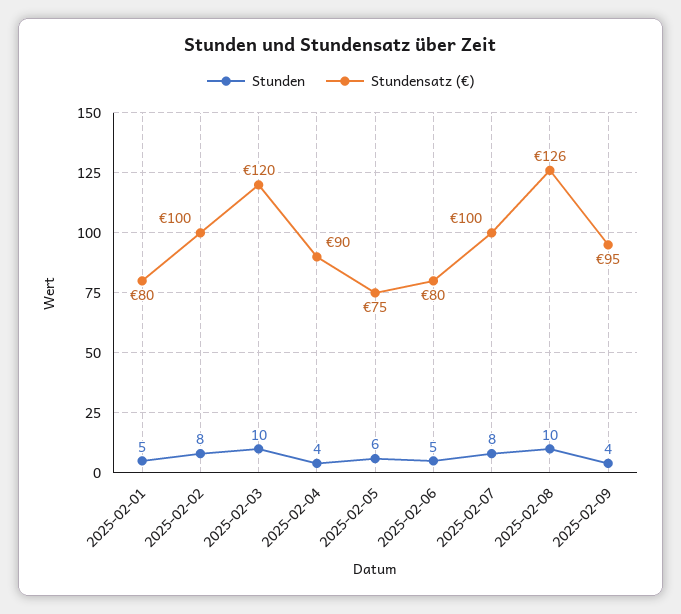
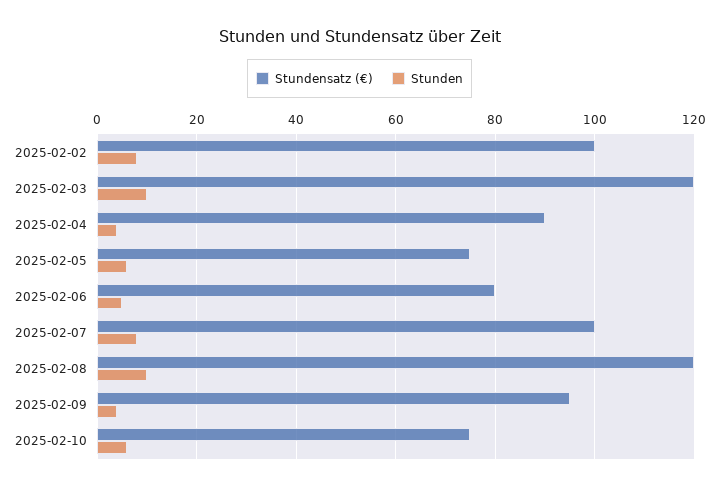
Stunden, 2025-02-01: 5 -> none
Stundensatz (€), 2025-02-01: 80 -> none
Stundensatz (€), 2025-02-08: 126 -> 120
Stundensatz (€), 2025-02-10: none -> 75
Stunden, 2025-02-10: none -> 5

